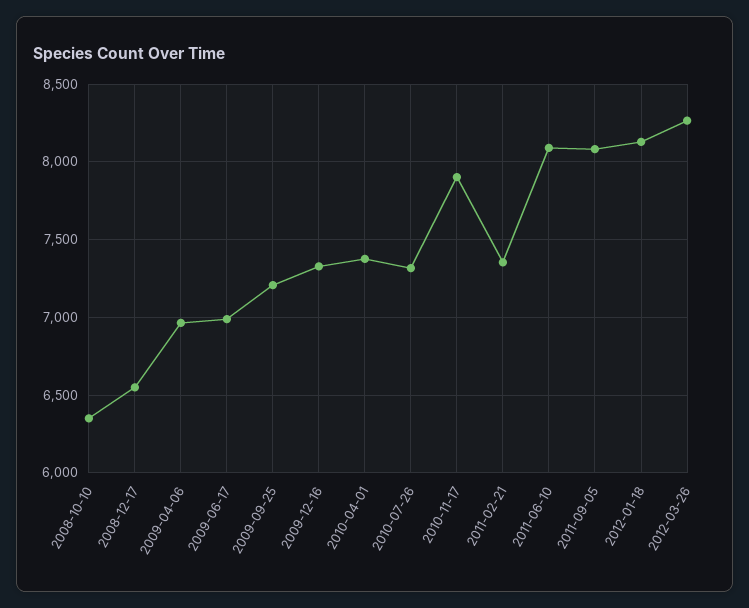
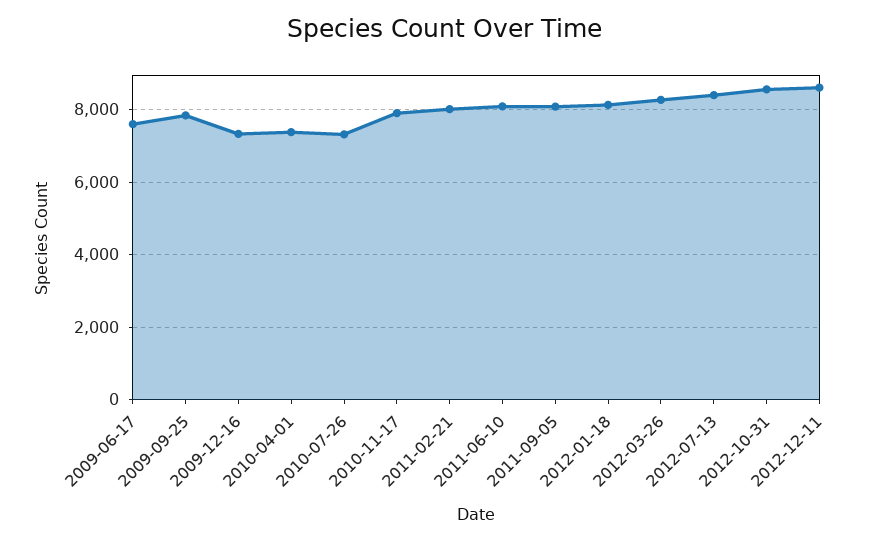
2008-10-10: 6350 -> none
2008-12-17: 6550 -> none
2009-04-06: 6950 -> none
2009-06-17: 7000 -> 7600
2009-09-25: 7200 -> 7800
2011-02-21: 7350 -> 8000
2012-07-13: none -> 8400
2012-10-31: none -> 8600
2012-12-11: none -> 8600

